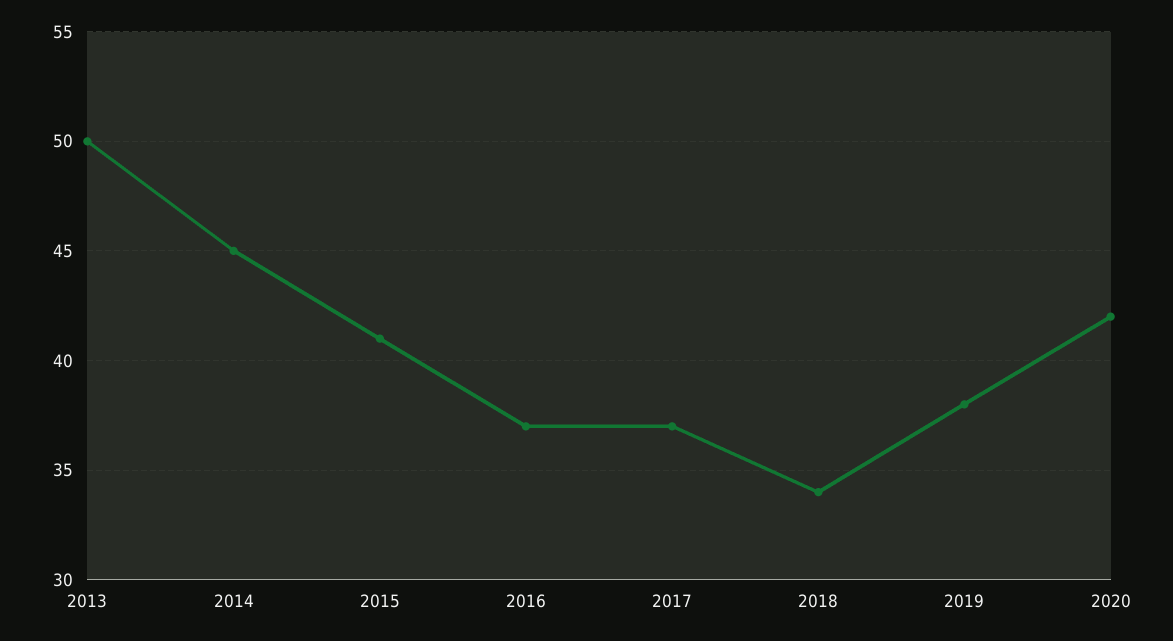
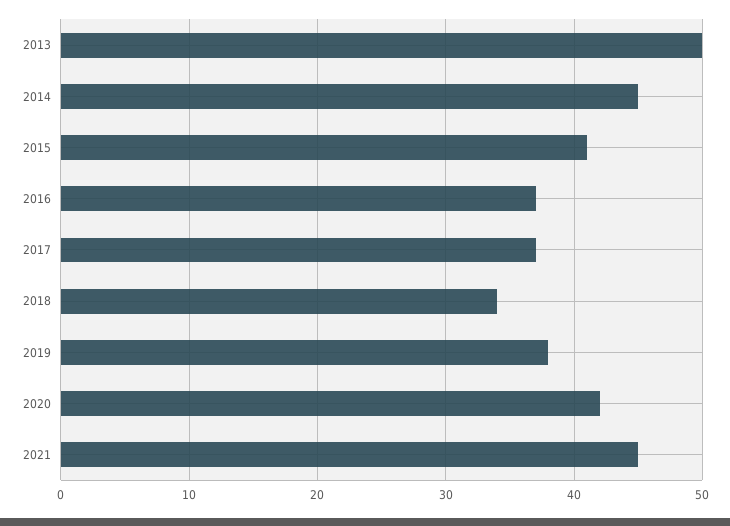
2021: none -> 45

